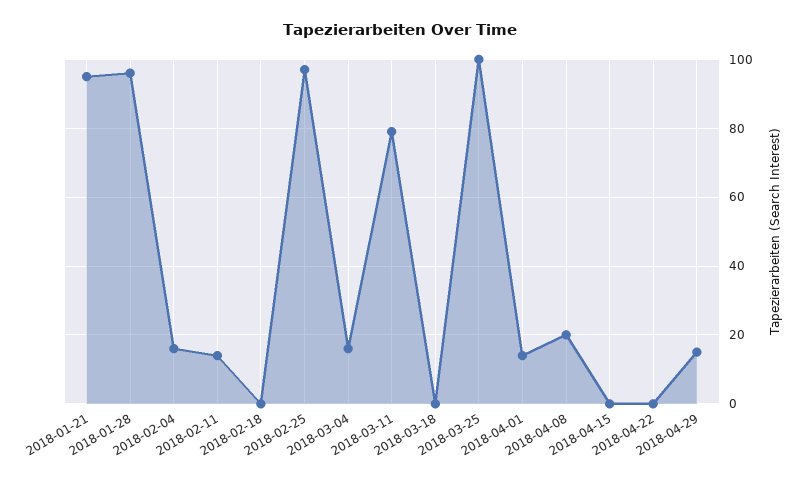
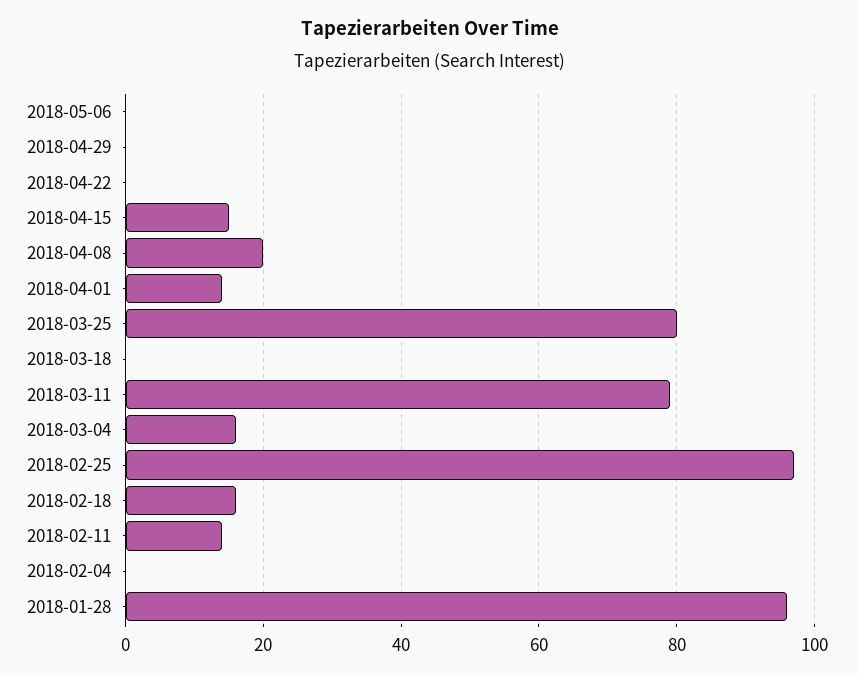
2018-01-21: 95 -> none
2018-02-04: 15 -> 0
2018-02-18: 0 -> 15
2018-03-25: 100 -> 80
2018-04-15: 0 -> 15
2018-04-29: 15 -> 0
2018-05-06: none -> 0

